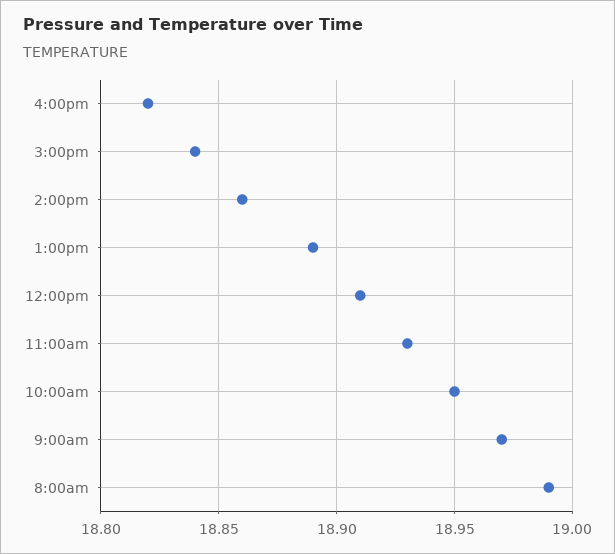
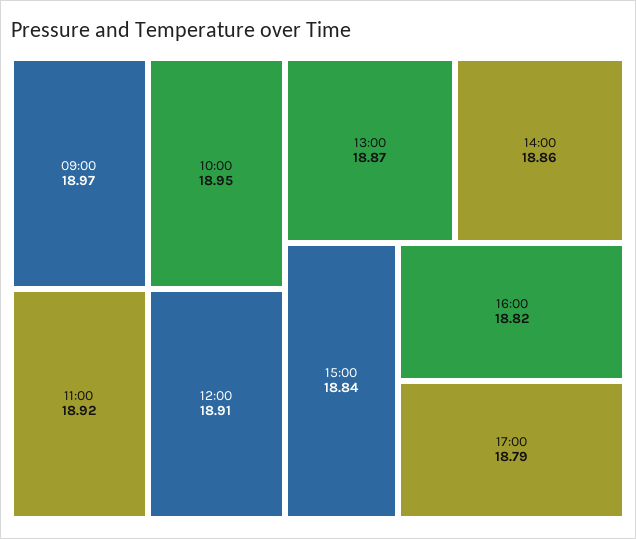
1:00pm: 18.89 -> 18.87
11:00am: 18.93 -> 18.92
8:00am: 18.99 -> none
17:00: none -> 18.79

